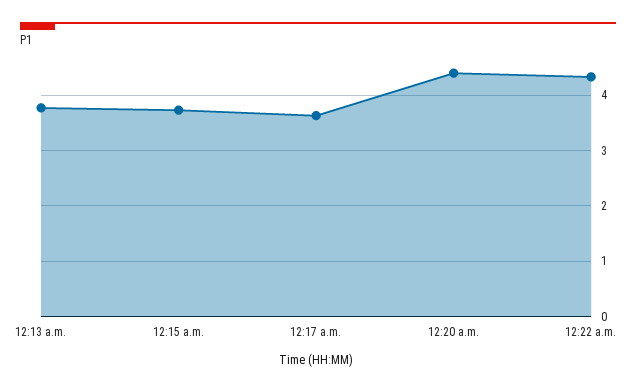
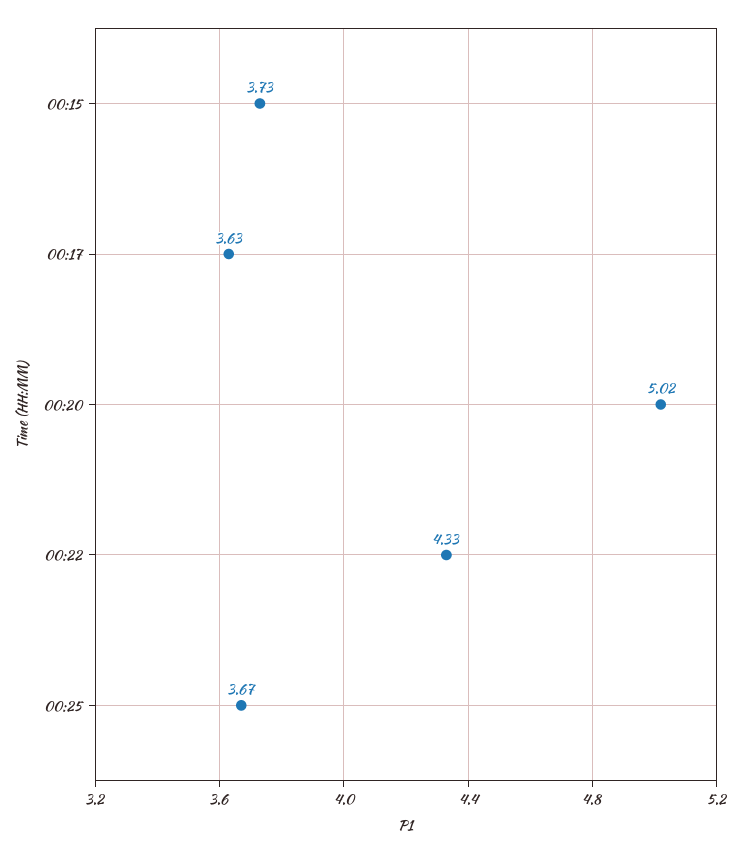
12:13 a.m.: 3.8 -> none
12:20 a.m.: 4.4 -> 5.02
00:25: none -> 3.67

